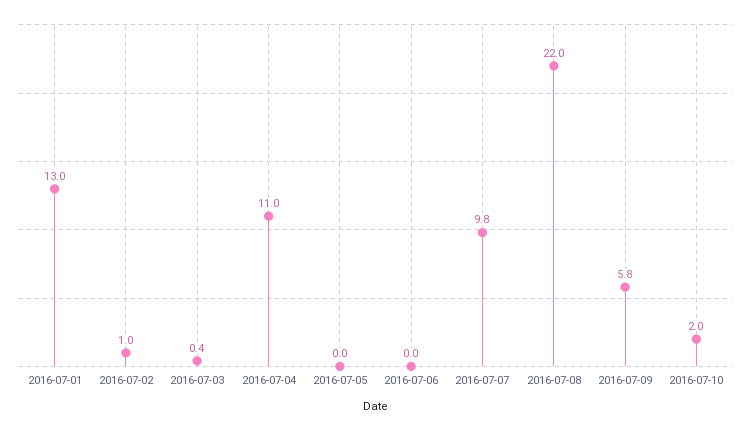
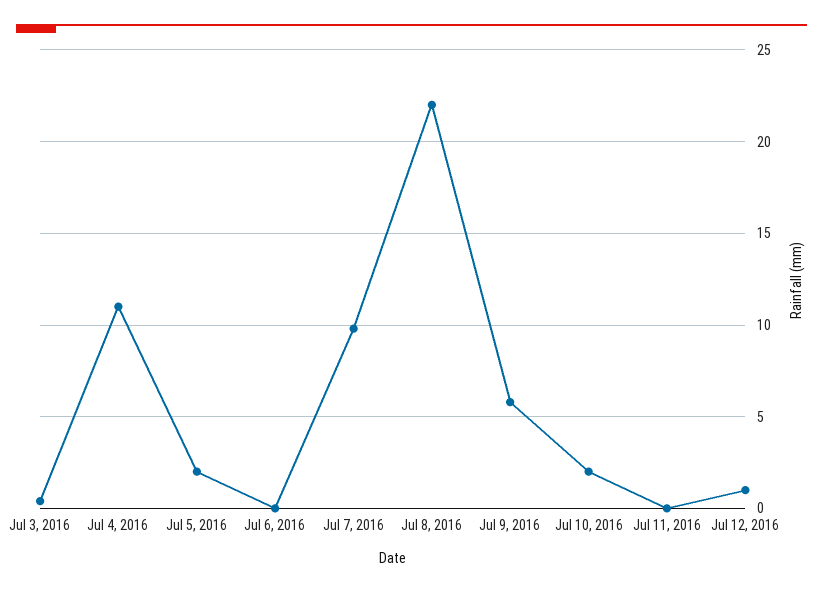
2016-07-01: 13 -> none
2016-07-02: 1 -> none
2016-07-05: 0 -> 2
Jul 11, 2016: none -> 0
Jul 12, 2016: none -> 1

